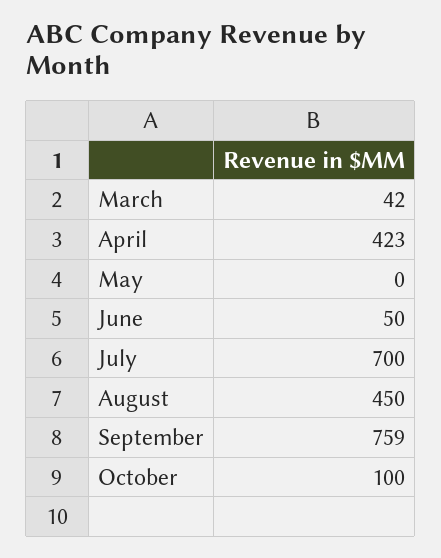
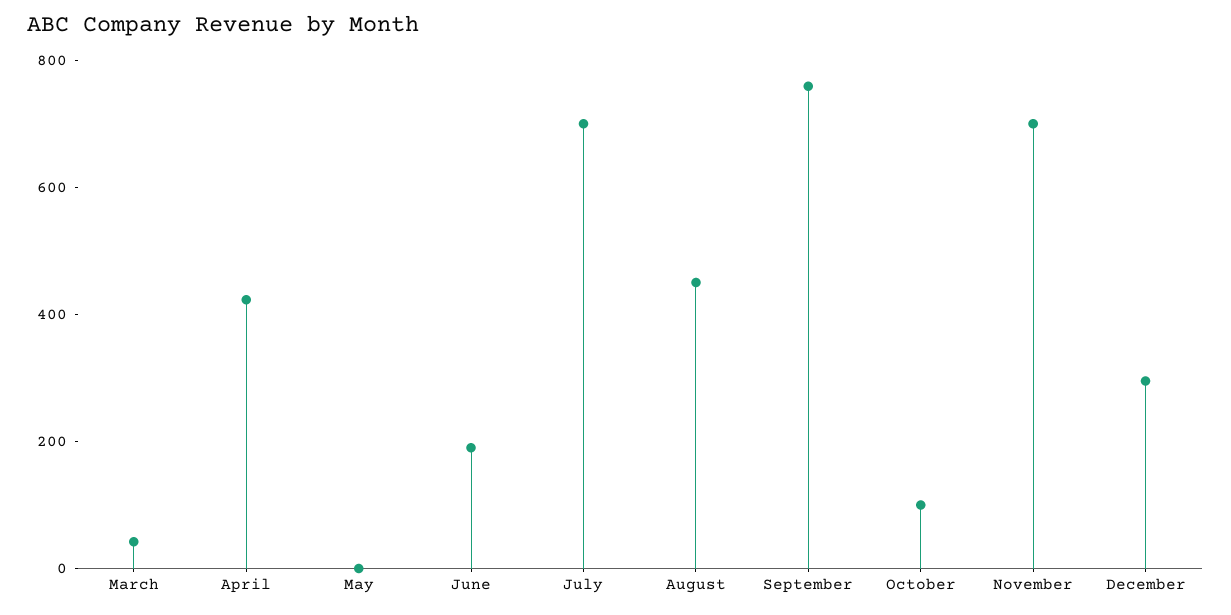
June: 50 -> 200
November: none -> 700
December: none -> 300

